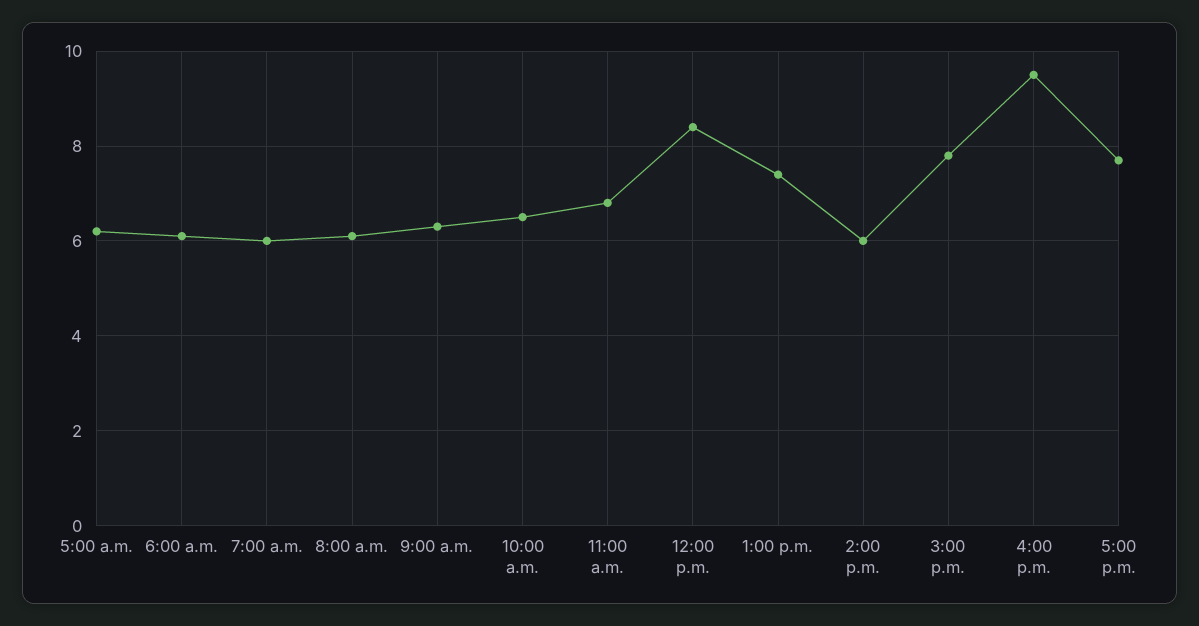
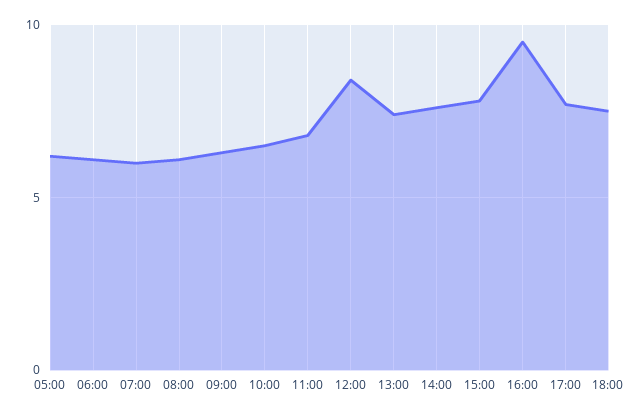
2:00 p.m.: 6 -> 7.5
18:00: none -> 7.5

